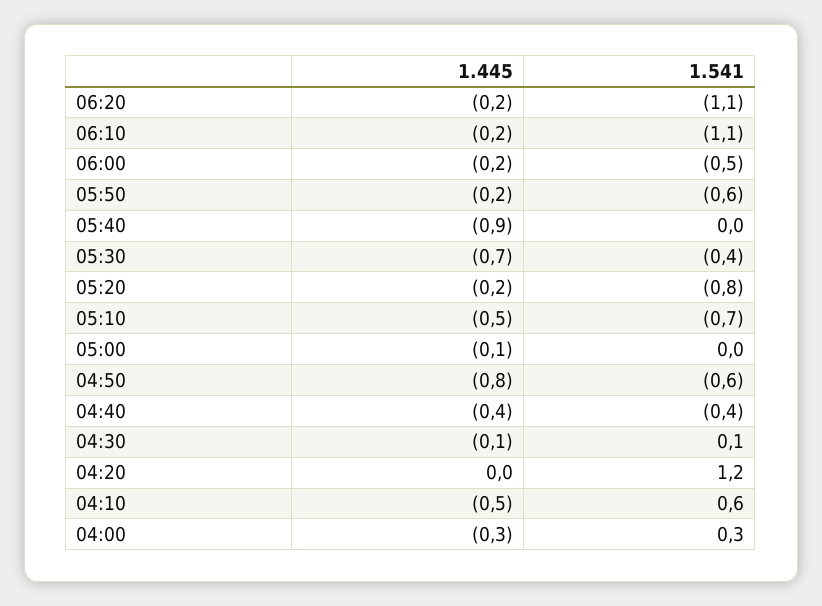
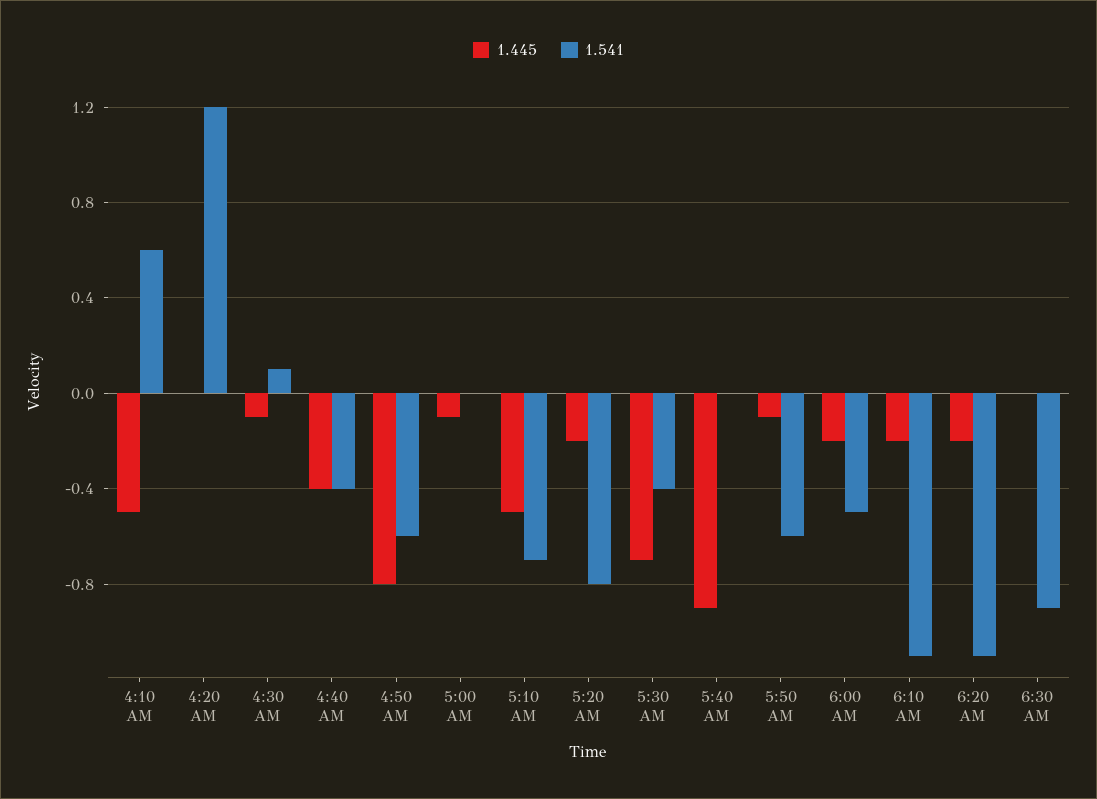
1.445, 05:50: -0.2 -> -0.1
1.445, 04:00: -0.3 -> none
1.541, 04:00: 0.3 -> none
1.445, 6:30 AM: none -> 0
1.541, 6:30 AM: none -> -0.9

